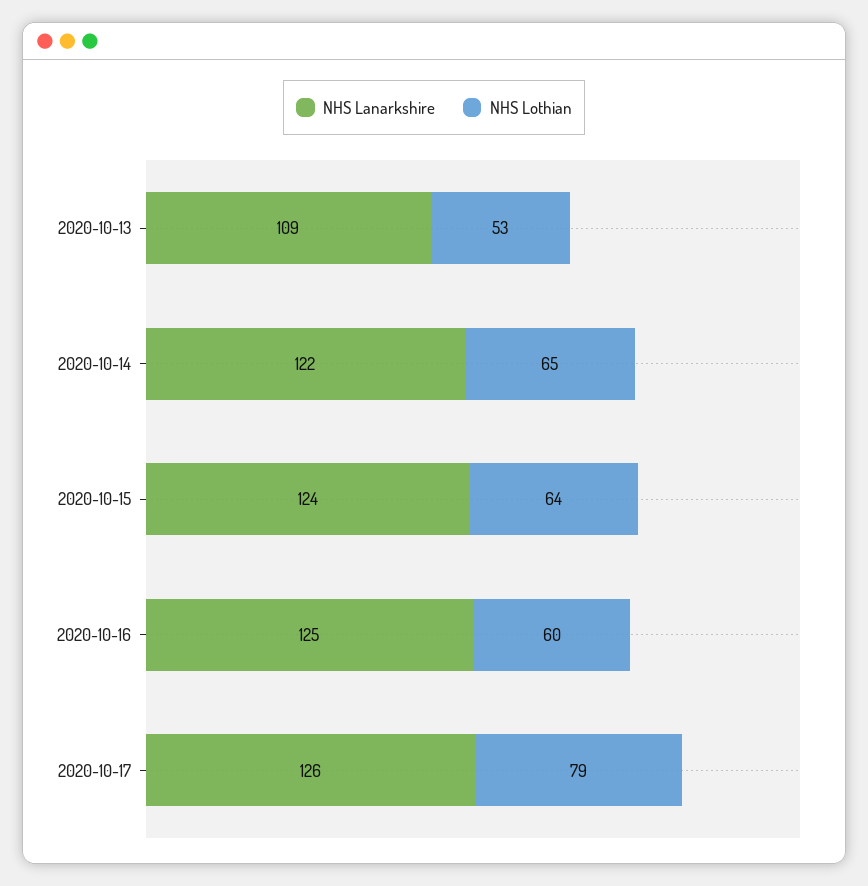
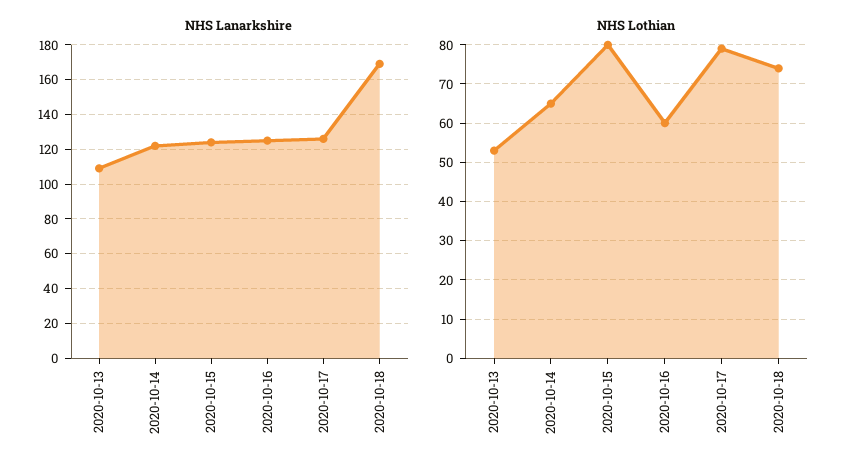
NHS Lothian, 2020-10-15: 64 -> 80
NHS Lanarkshire, 2020-10-18: none -> 170
NHS Lothian, 2020-10-18: none -> 75

